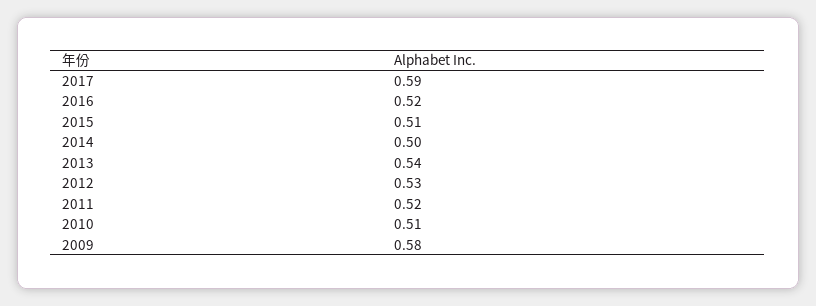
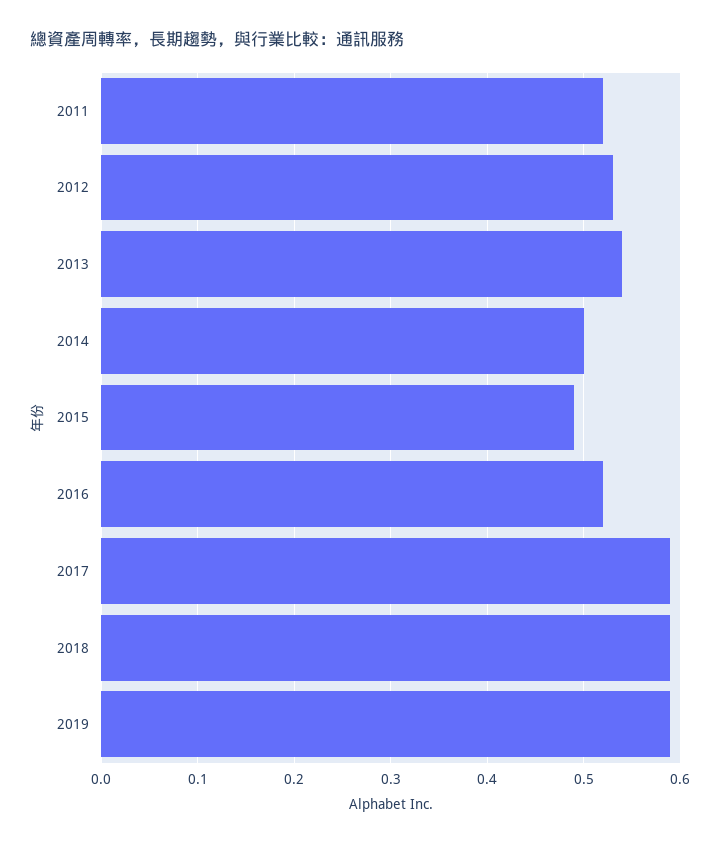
2015: 0.51 -> 0.49
2010: 0.51 -> none
2009: 0.58 -> none
2018: none -> 0.59
2019: none -> 0.59

